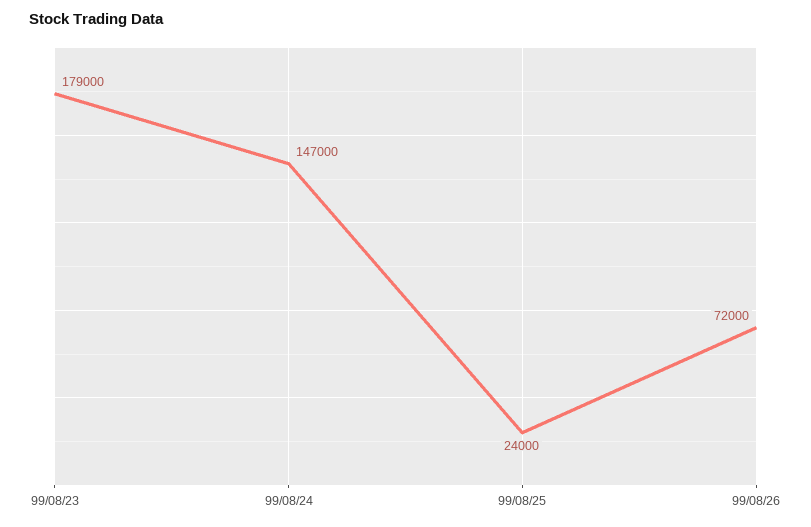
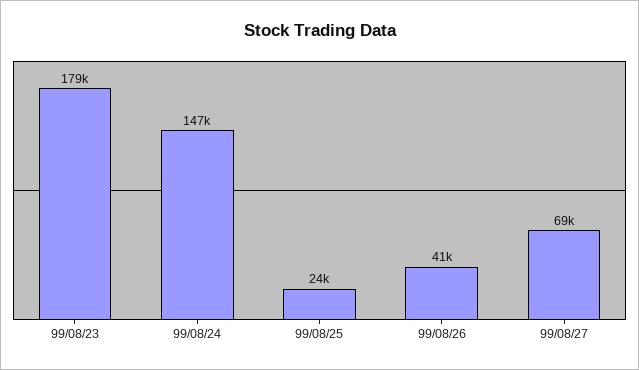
99/08/26: 72000 -> 41000
99/08/27: none -> 69000

